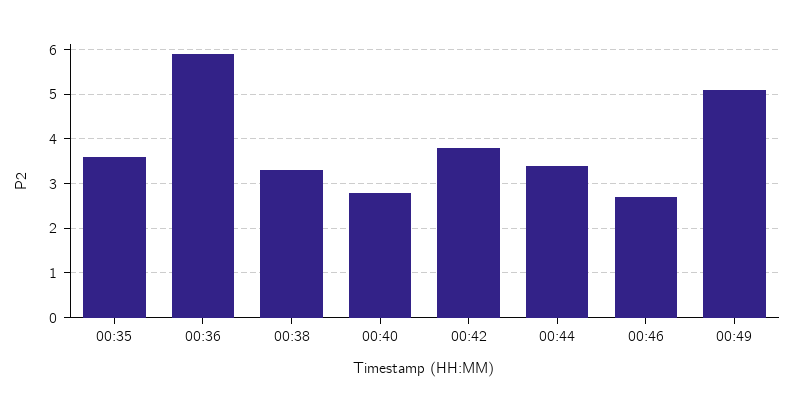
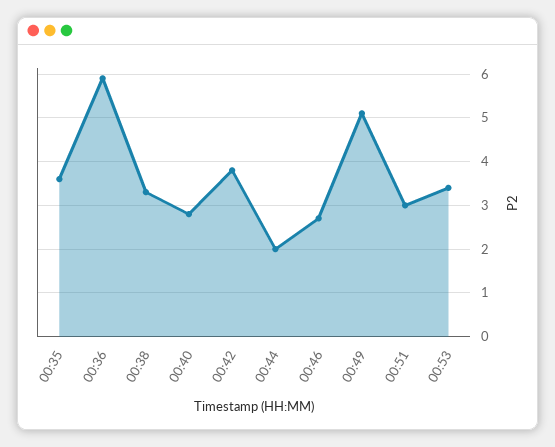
00:44: 3.5 -> 2
00:51: none -> 3
00:53: none -> 3.5

